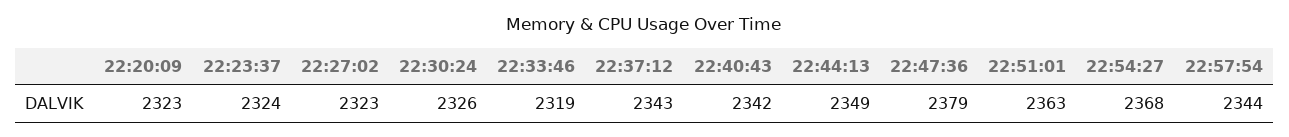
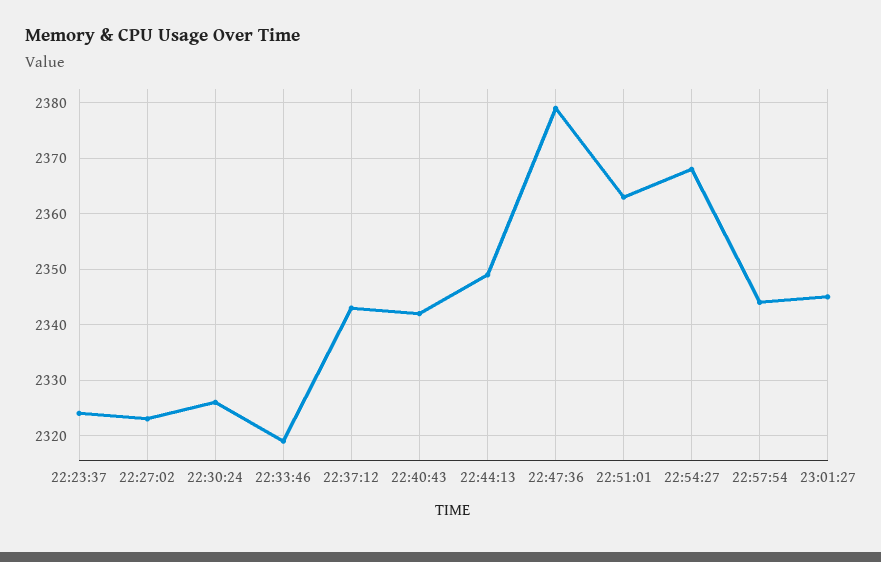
22:20:09: 2323 -> none
23:01:27: none -> 2345

